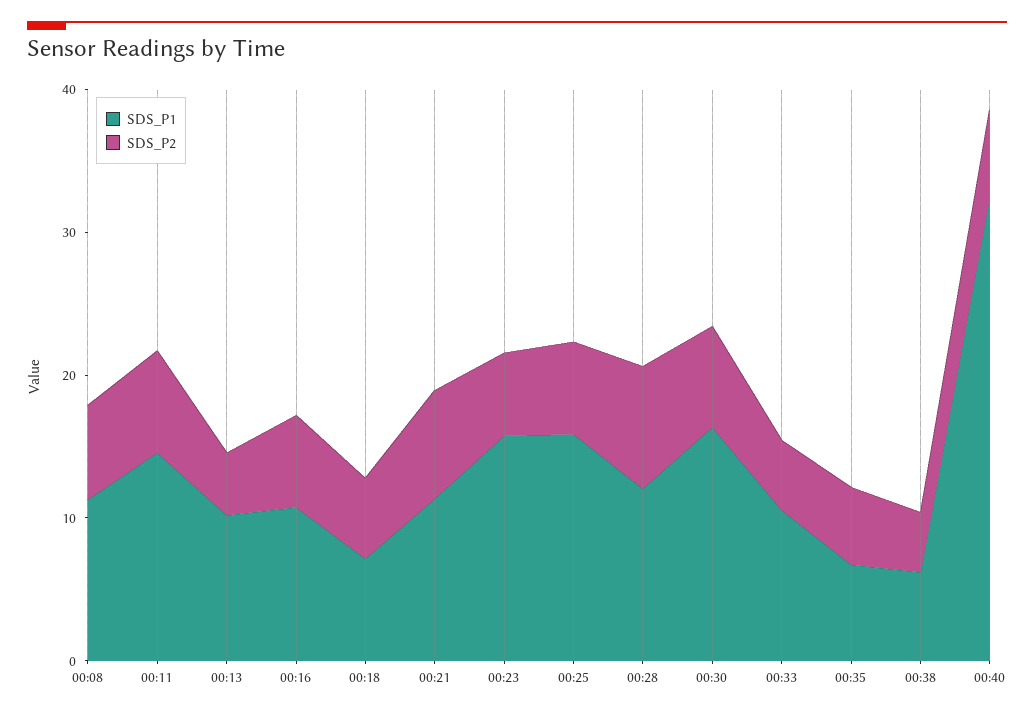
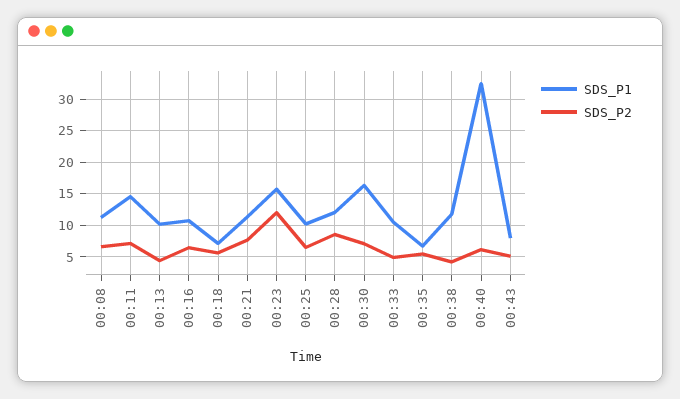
SDS_P2, 00:23: 6 -> 12
SDS_P1, 00:25: 16 -> 10
SDS_P1, 00:38: 6 -> 12
SDS_P1, 00:43: none -> 8
SDS_P2, 00:43: none -> 5

